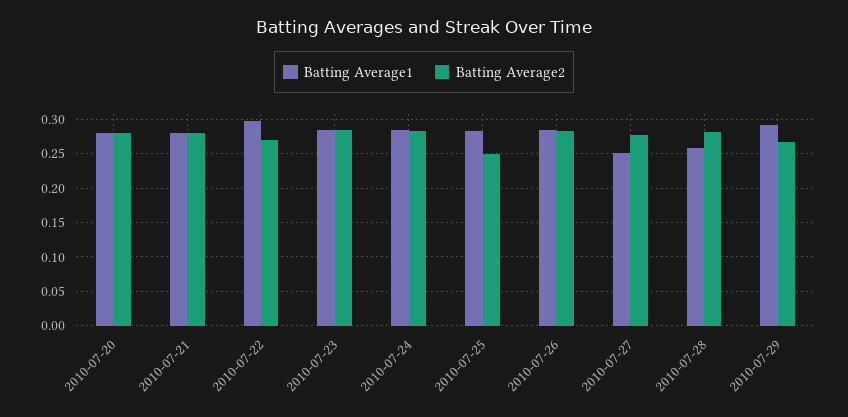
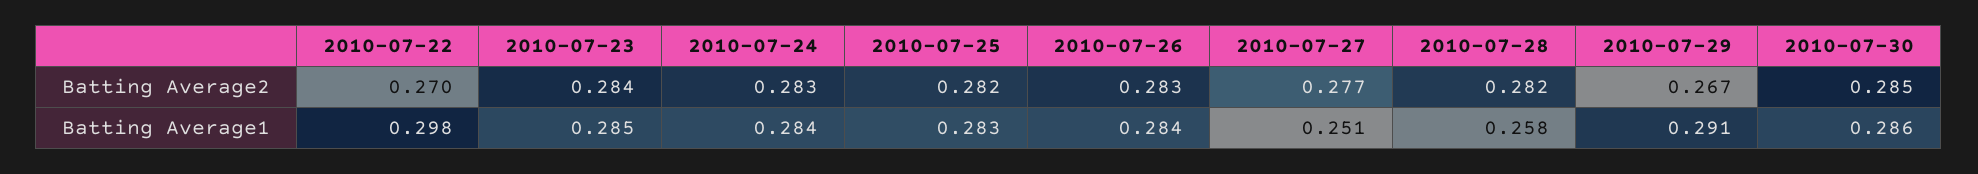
Batting Average1, 2010-07-20: 0.28 -> none
Batting Average2, 2010-07-20: 0.28 -> none
Batting Average1, 2010-07-21: 0.28 -> none
Batting Average2, 2010-07-21: 0.28 -> none
Batting Average2, 2010-07-25: 0.25 -> 0.282
Batting Average2, 2010-07-30: none -> 0.285
Batting Average1, 2010-07-30: none -> 0.286

